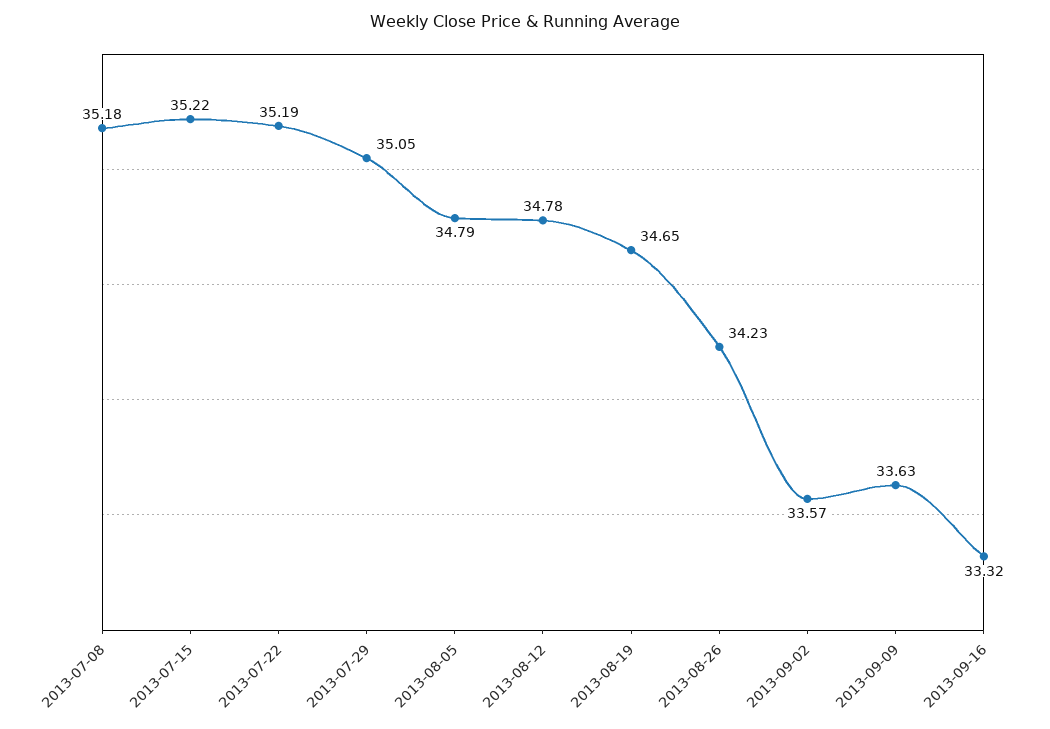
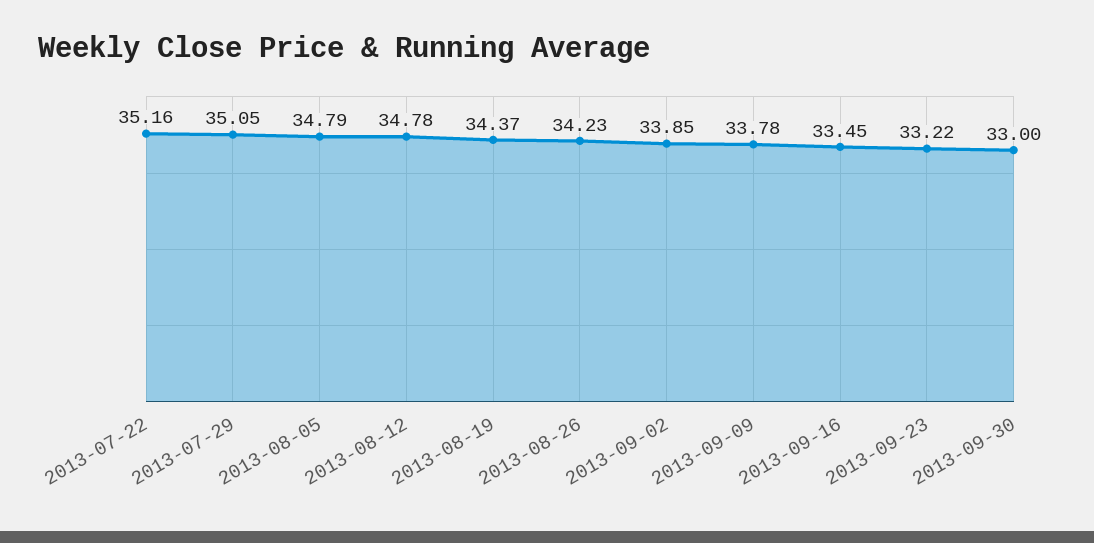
2013-07-08: 35.18 -> none
2013-07-15: 35.22 -> none
2013-07-22: 35.19 -> 35.16
2013-08-19: 34.65 -> 34.37
2013-09-02: 33.57 -> 33.85
2013-09-09: 33.63 -> 33.78
2013-09-16: 33.32 -> 33.45
2013-09-23: none -> 33.22
2013-09-30: none -> 33

